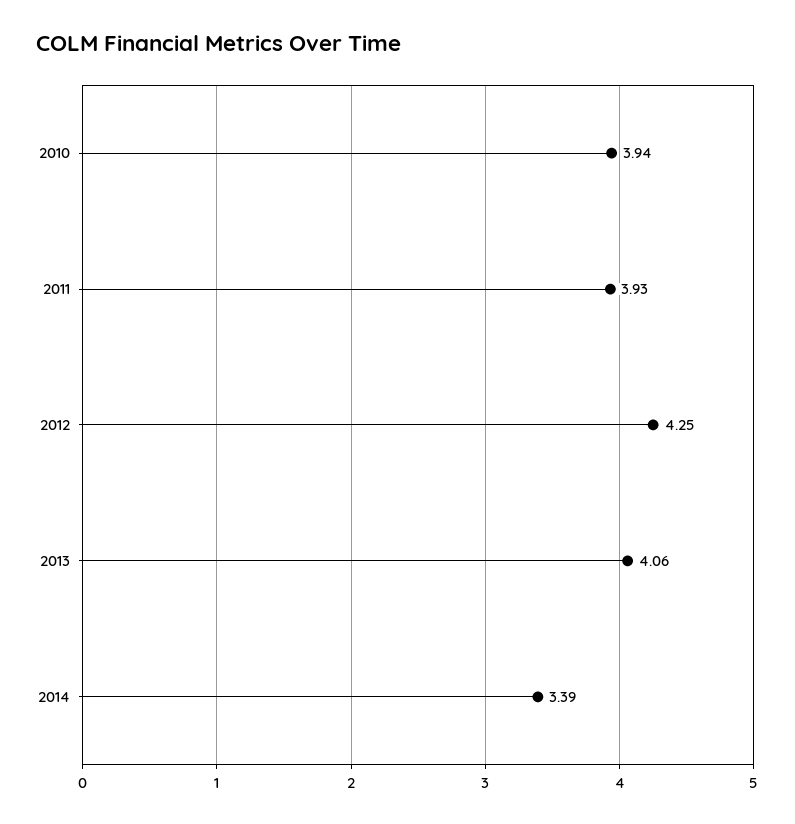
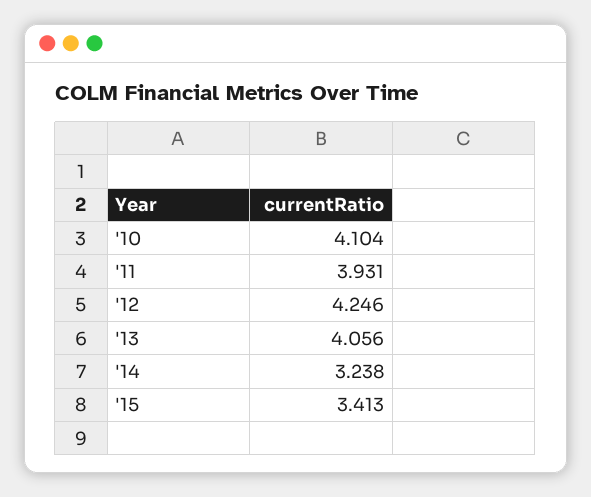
2010: 3.94 -> 4.104
2014: 3.39 -> 3.238
'15: none -> 3.413

